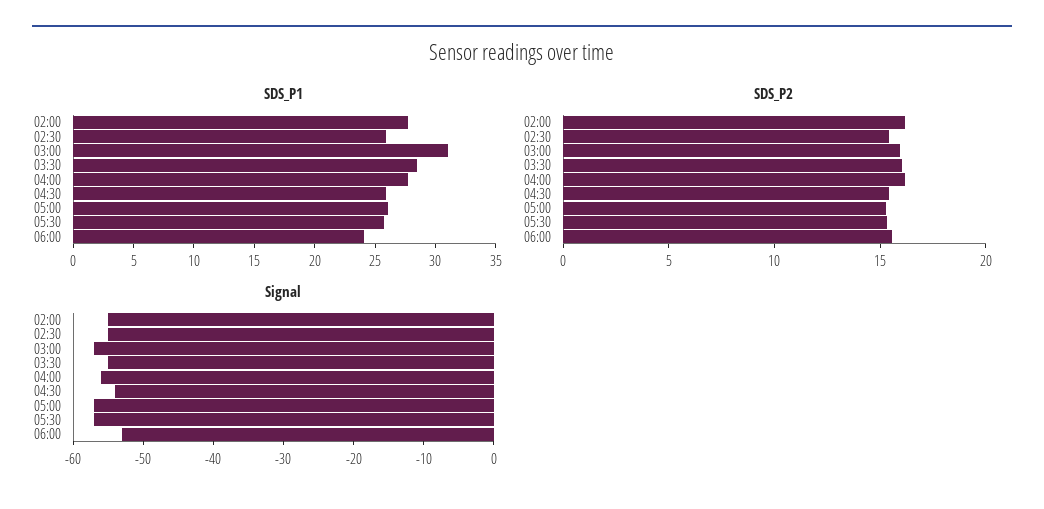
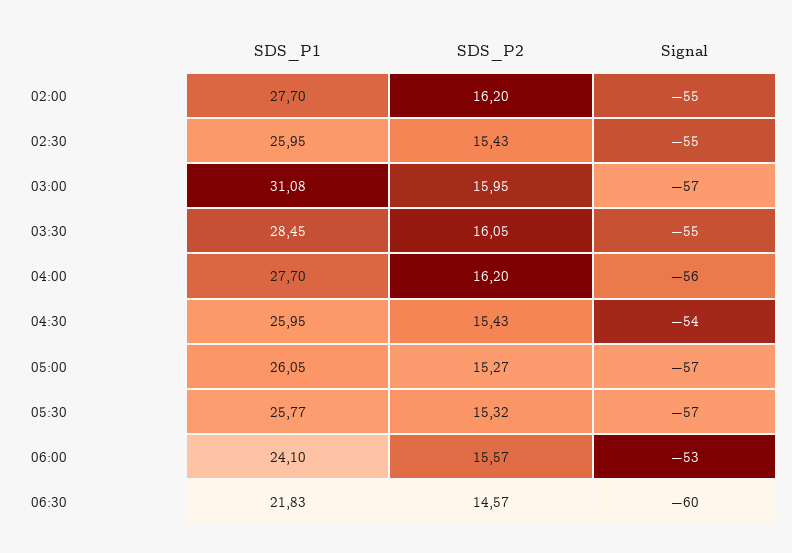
SDS_P1, 06:30: none -> 21.83
SDS_P2, 06:30: none -> 14.57
Signal, 06:30: none -> -60

